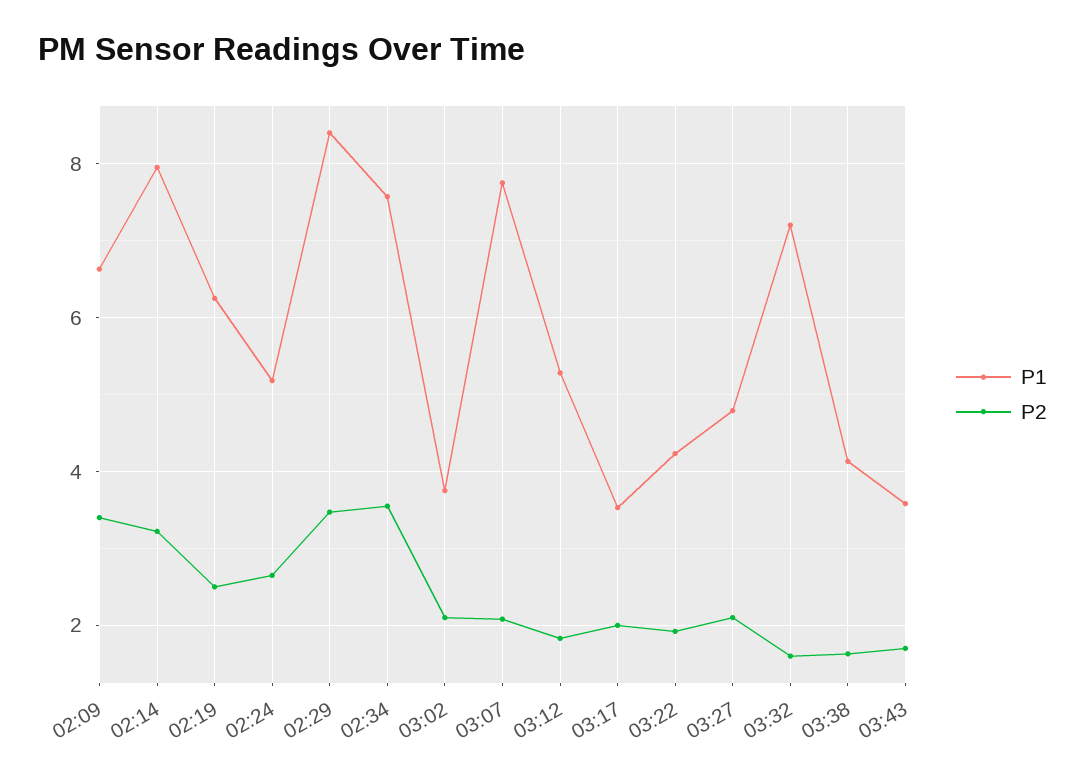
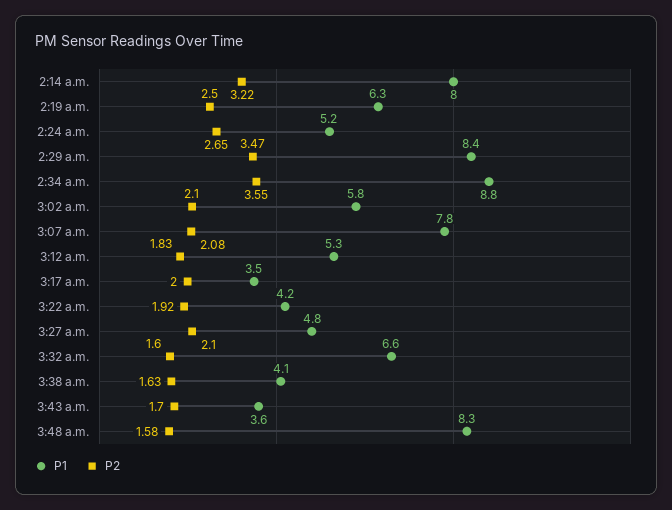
P1, 02:09: 6.6 -> none
P2, 02:09: 3.4 -> none
P1, 02:34: 7.6 -> 8.8
P1, 03:02: 3.8 -> 5.8
P1, 03:32: 7.2 -> 6.6
P1, 3:48 a.m.: none -> 8.3
P2, 3:48 a.m.: none -> 1.58

